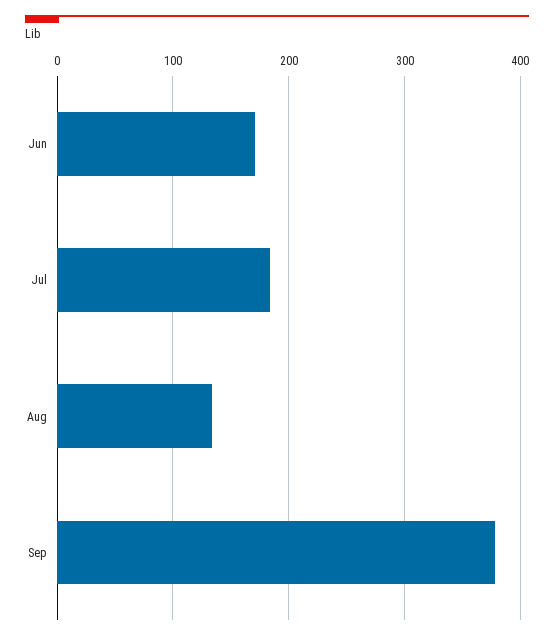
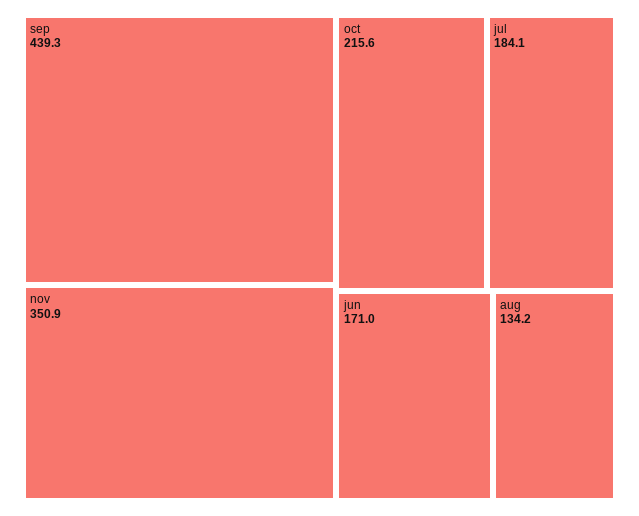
Sep: 380 -> 439.3
nov: none -> 350.9
oct: none -> 215.6

